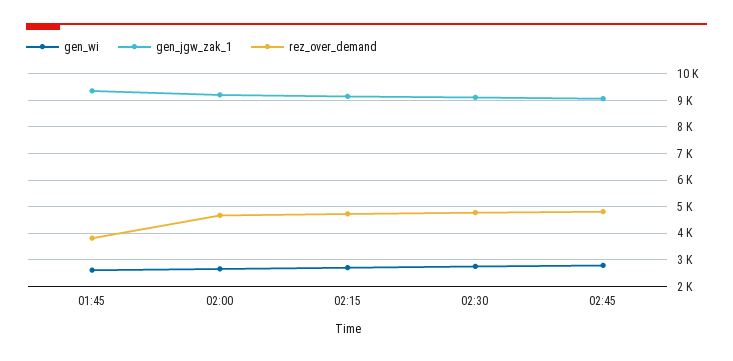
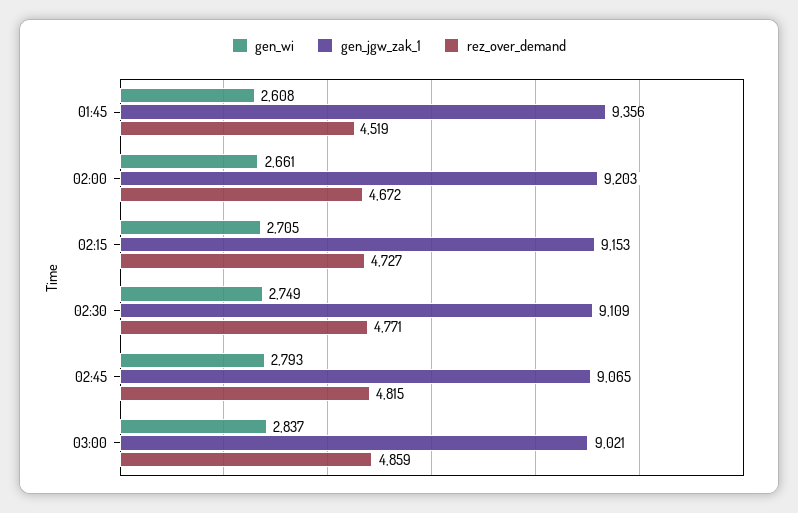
rez_over_demand, 01:45: 3750 -> 4519
gen_wi, 03:00: none -> 2837
gen_jgw_zak_1, 03:00: none -> 9021
rez_over_demand, 03:00: none -> 4859

